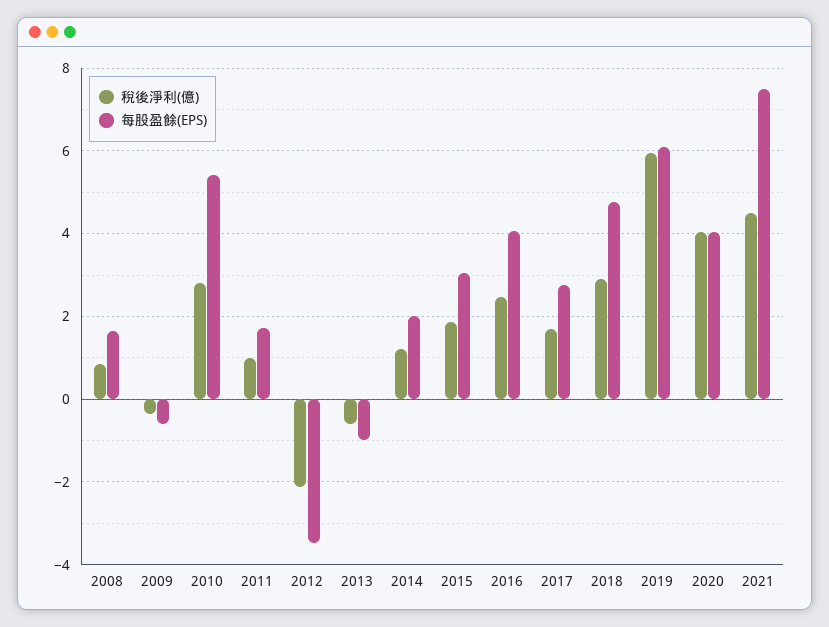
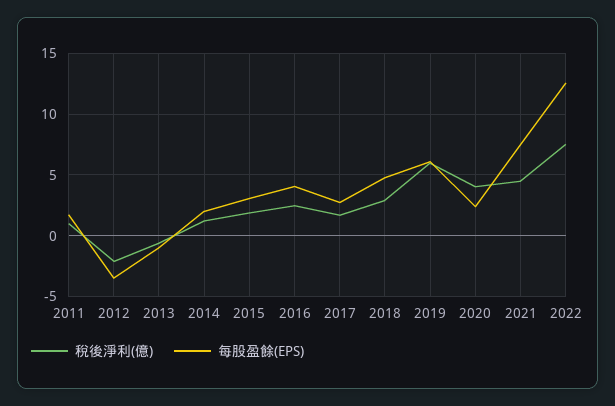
稅後淨利(億), 2008: 0.8 -> none
每股盈餘(EPS), 2008: 1.6 -> none
稅後淨利(億), 2009: -0.4 -> none
每股盈餘(EPS), 2009: -0.6 -> none
稅後淨利(億), 2010: 2.8 -> none
每股盈餘(EPS), 2010: 5.4 -> none
每股盈餘(EPS), 2020: 4 -> 2.5
稅後淨利(億), 2022: none -> 7.5
每股盈餘(EPS), 2022: none -> 12.5

